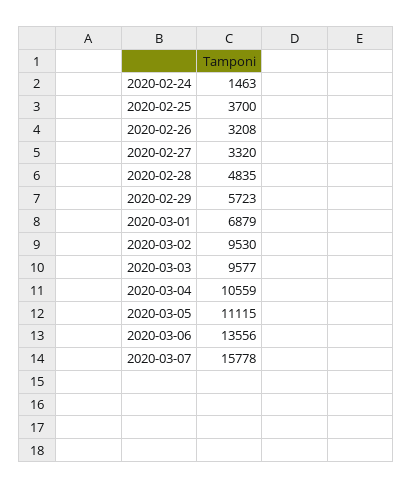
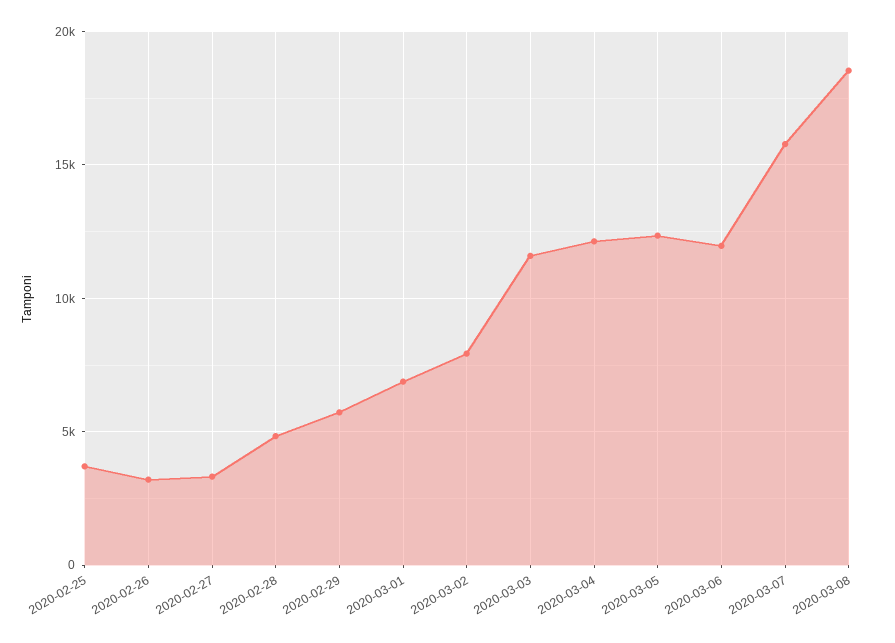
2020-02-24: 1463 -> none
2020-03-02: 9530 -> 8000
2020-03-03: 9577 -> 11500
2020-03-04: 10559 -> 12000
2020-03-05: 11115 -> 12500
2020-03-06: 13556 -> 12000
2020-03-08: none -> 18500

